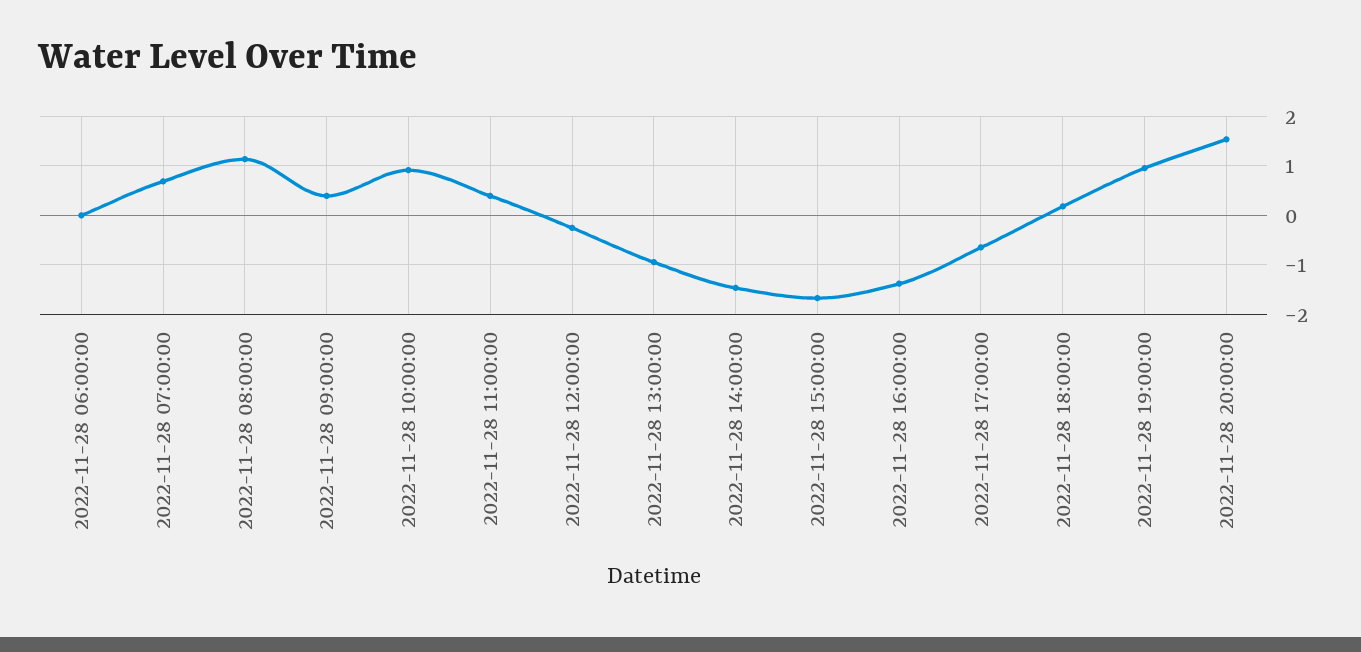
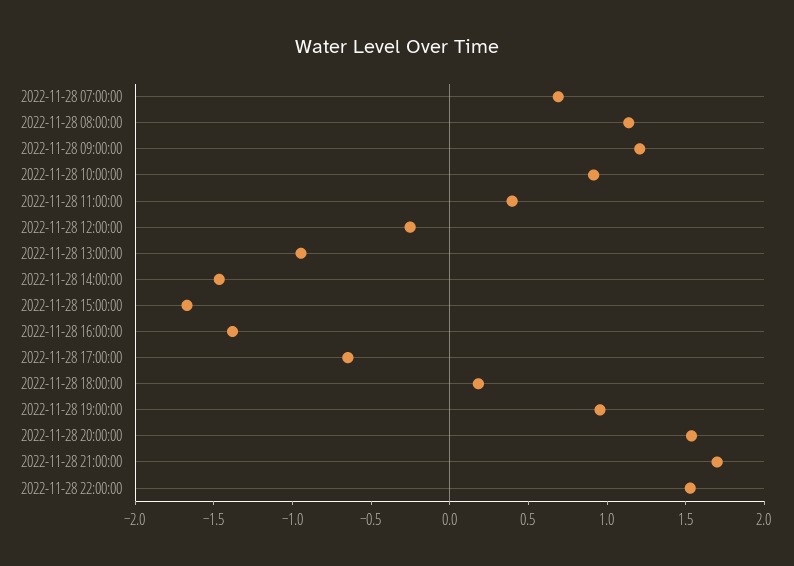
2022-11-28 06:00:00: 0 -> none
2022-11-28 09:00:00: 0.4 -> 1.2
2022-11-28 21:00:00: none -> 1.7
2022-11-28 22:00:00: none -> 1.5

